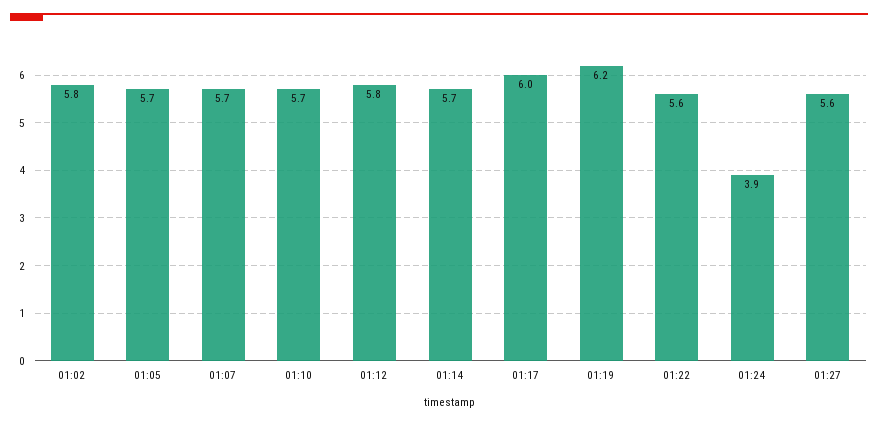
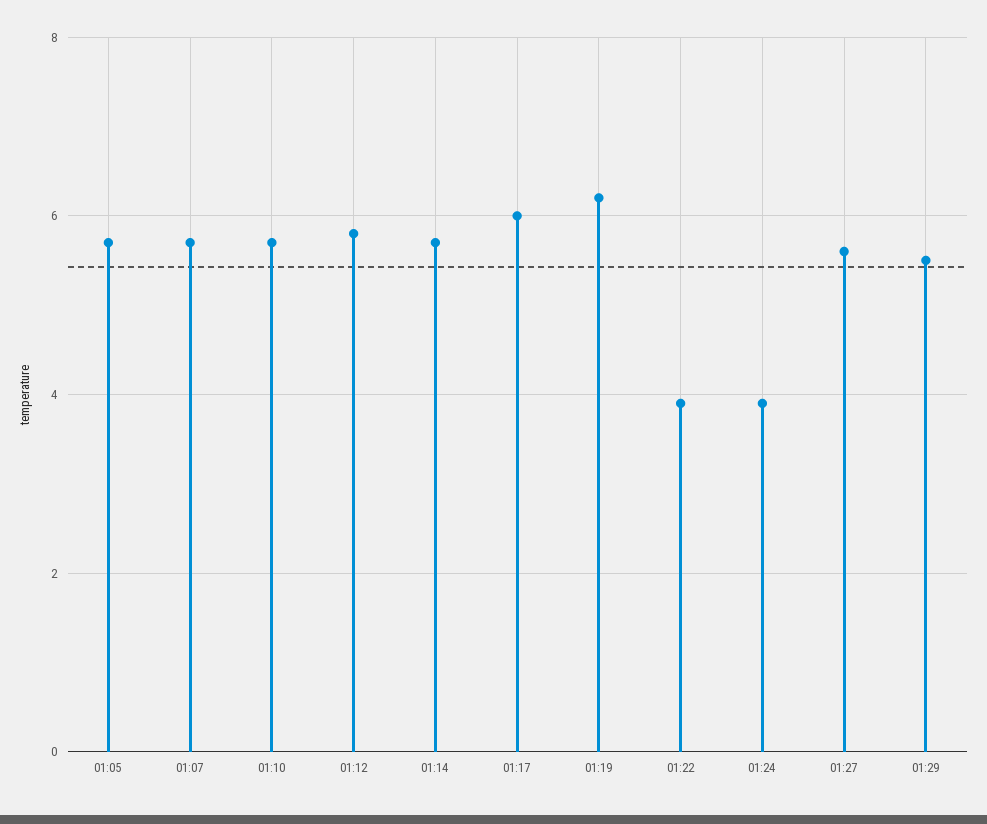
01:02: 5.8 -> none
01:22: 5.6 -> 4
01:29: none -> 5.5

